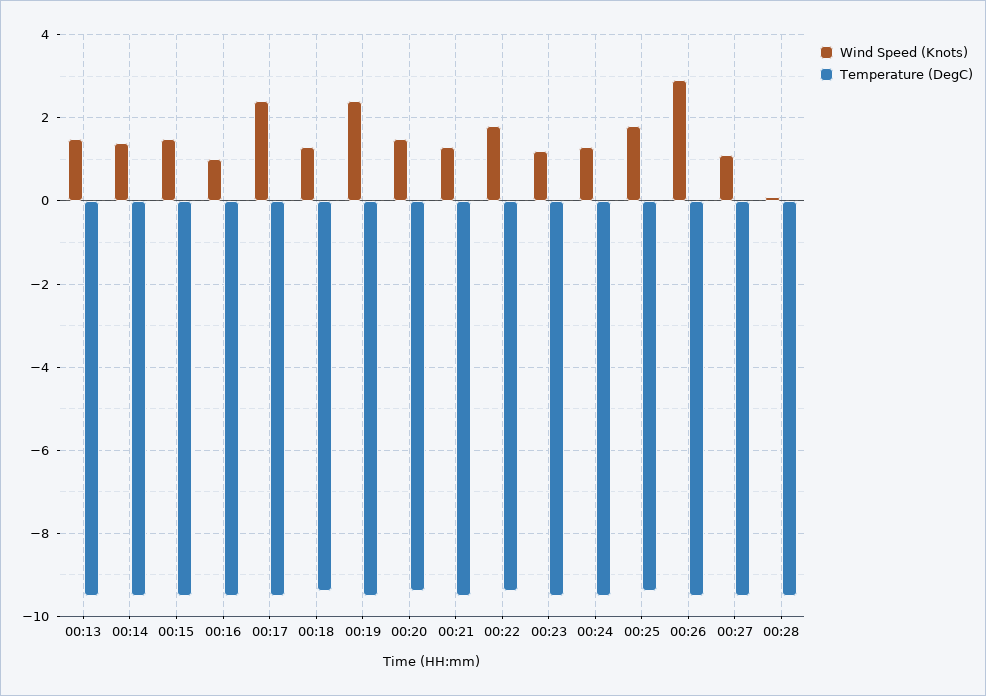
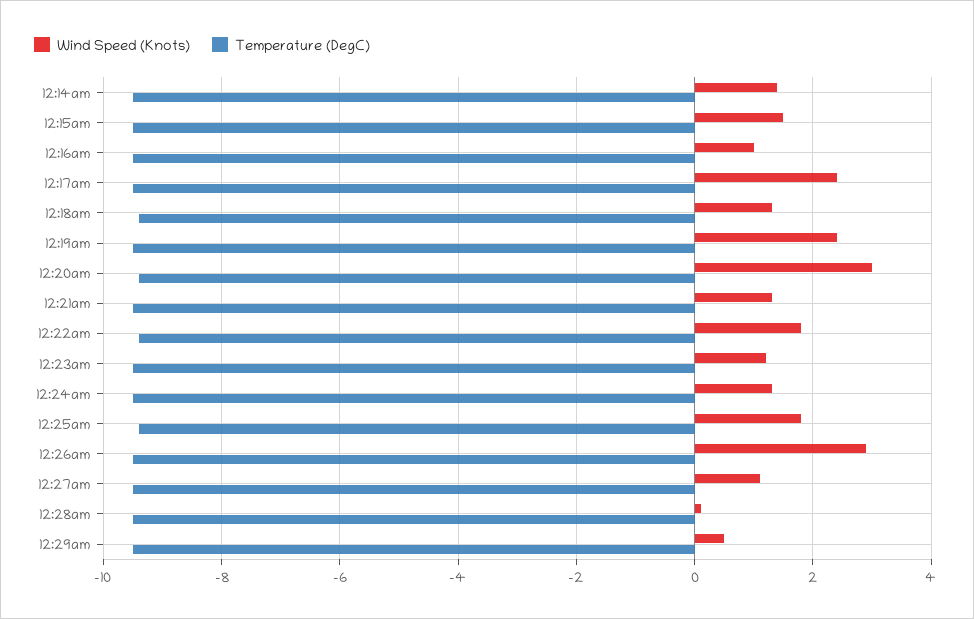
Wind Speed (Knots), 00:13: 1.5 -> none
Temperature (DegC), 00:13: -9.5 -> none
Wind Speed (Knots), 00:20: 1.5 -> 3
Wind Speed (Knots), 12:29am: none -> 0.5
Temperature (DegC), 12:29am: none -> -9.5

